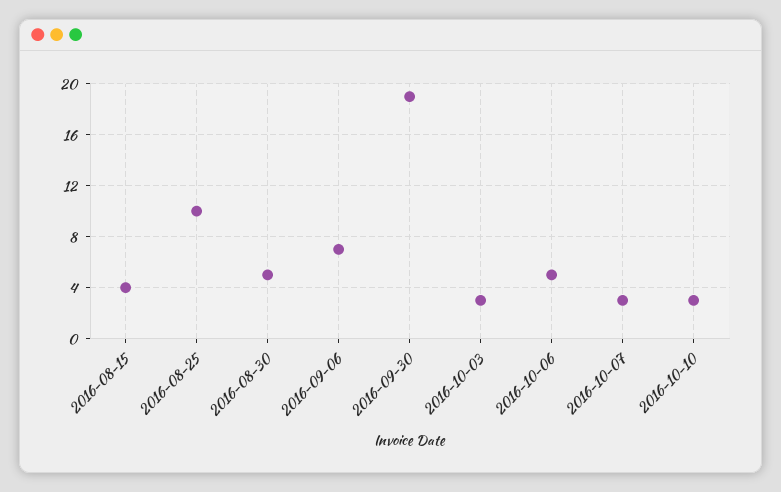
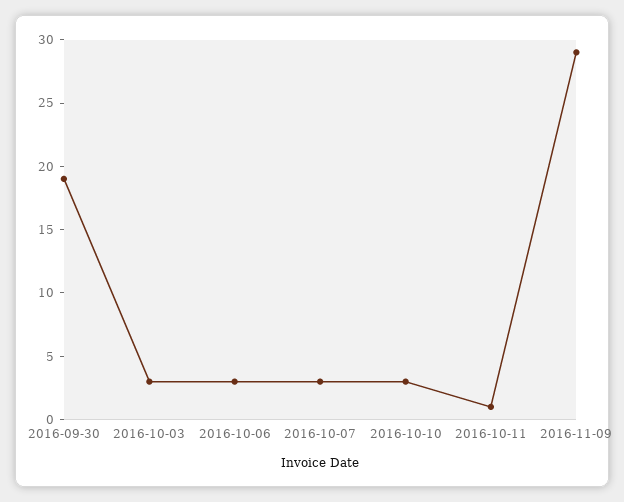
2016-08-15: 4 -> none
2016-08-25: 10 -> none
2016-08-30: 5 -> none
2016-09-06: 7 -> none
2016-10-06: 5 -> 3
2016-10-11: none -> 1
2016-11-09: none -> 29

